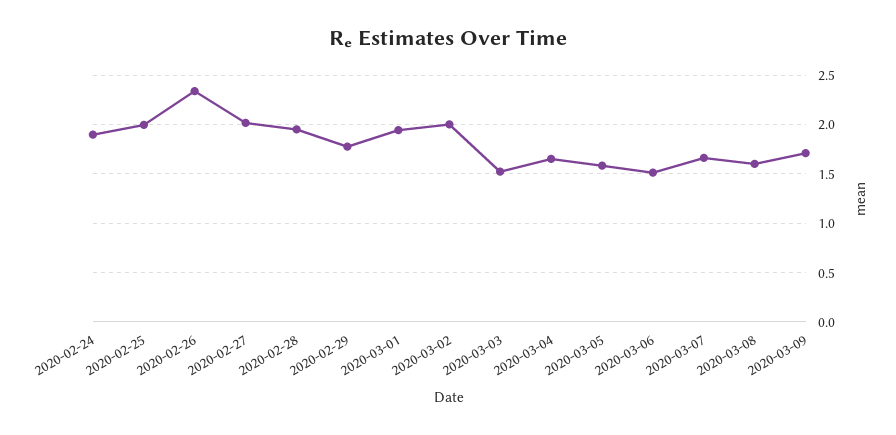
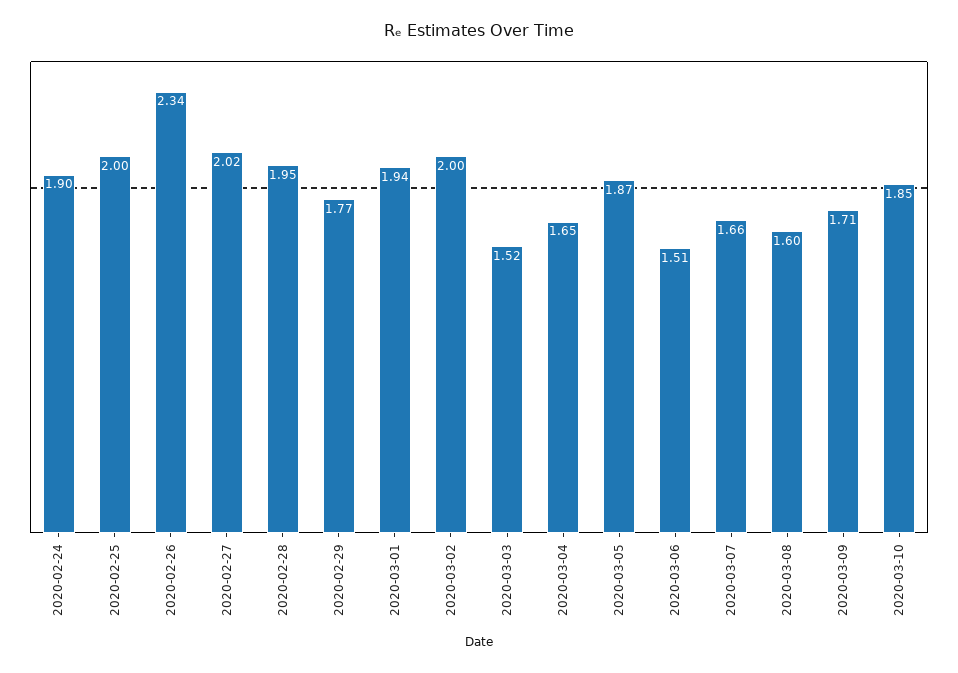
2020-03-05: 1.6 -> 1.87
2020-03-10: none -> 1.85

